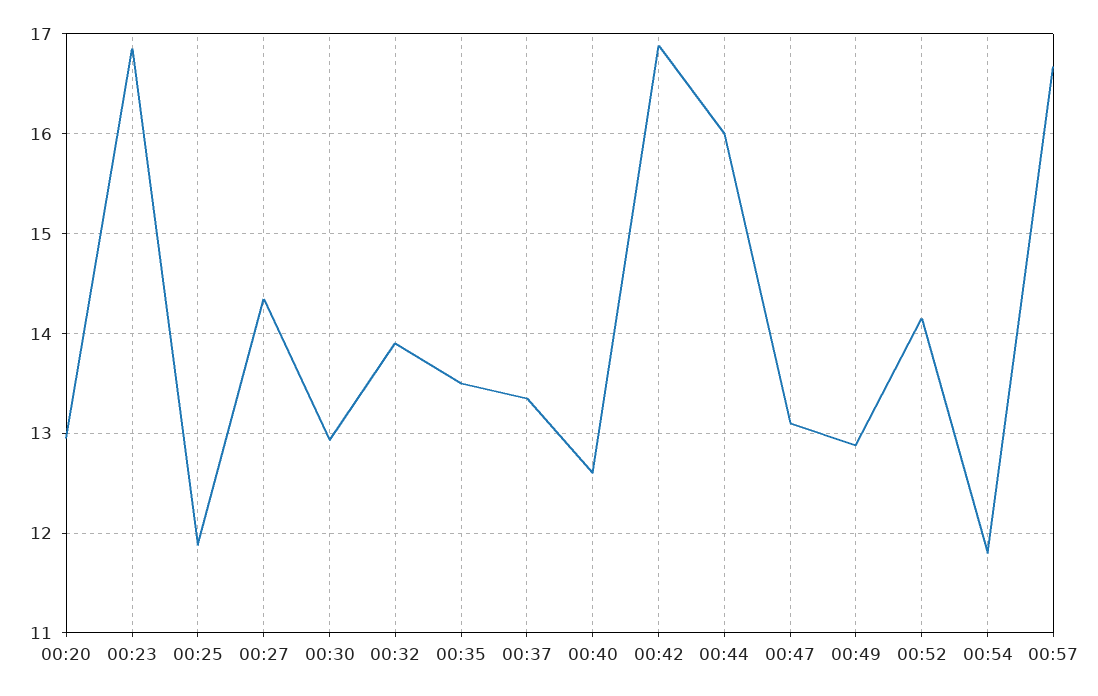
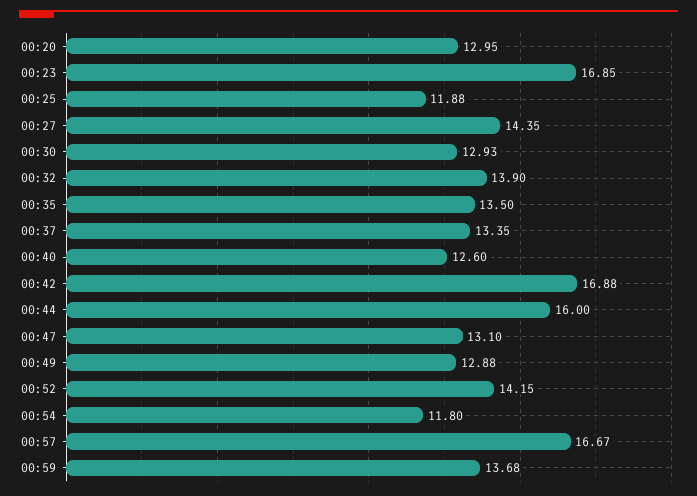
00:59: none -> 13.68

